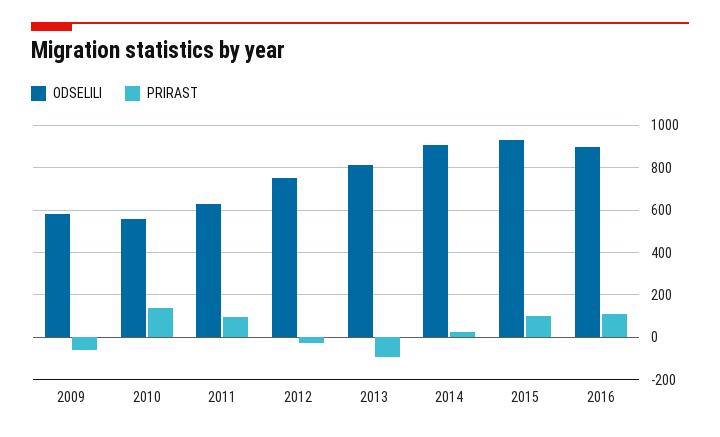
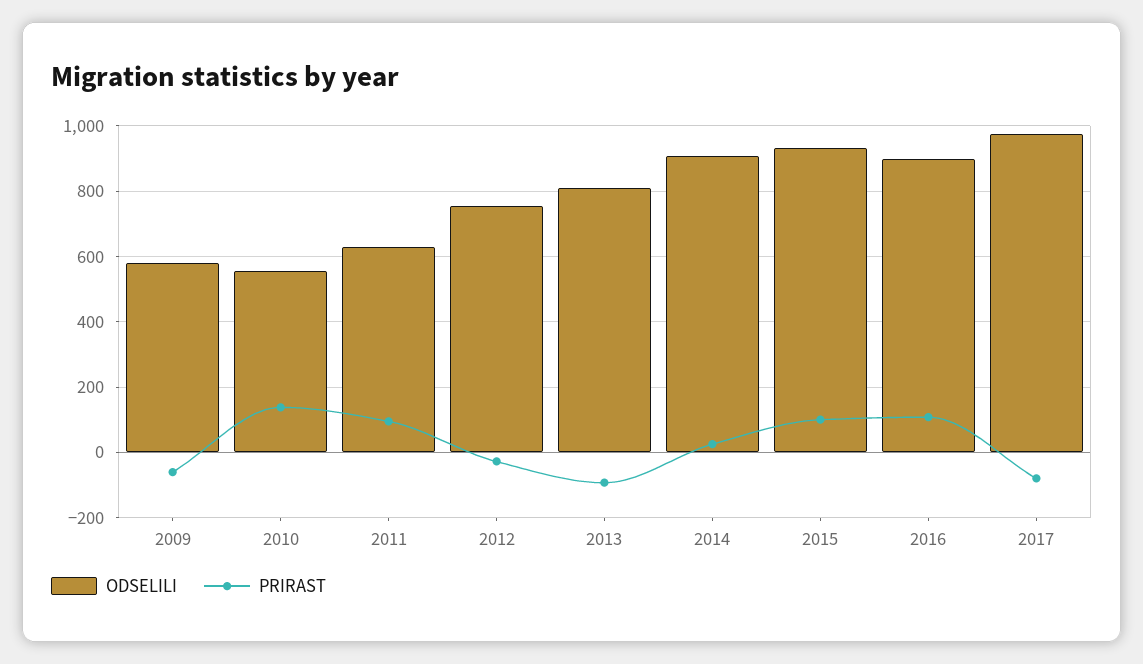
ODSELILI, 2017: none -> 980
PRIRAST, 2017: none -> -80

